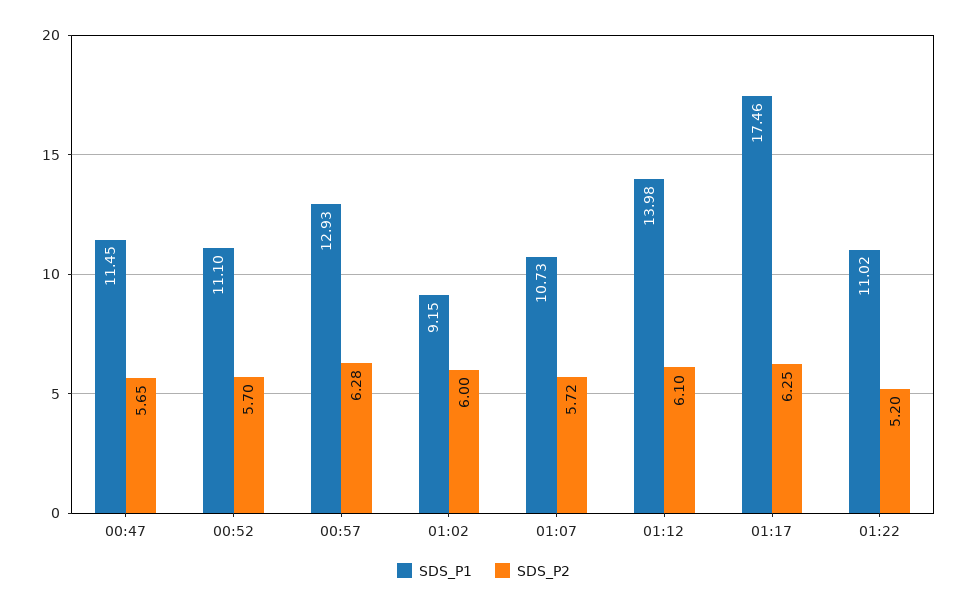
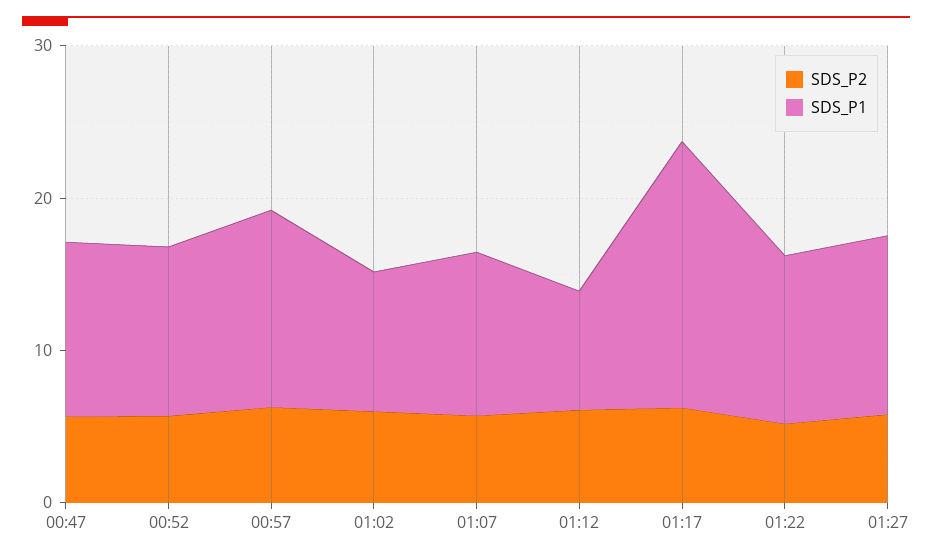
SDS_P1, 01:12: 13.98 -> 8
SDS_P2, 01:27: none -> 6
SDS_P1, 01:27: none -> 12

